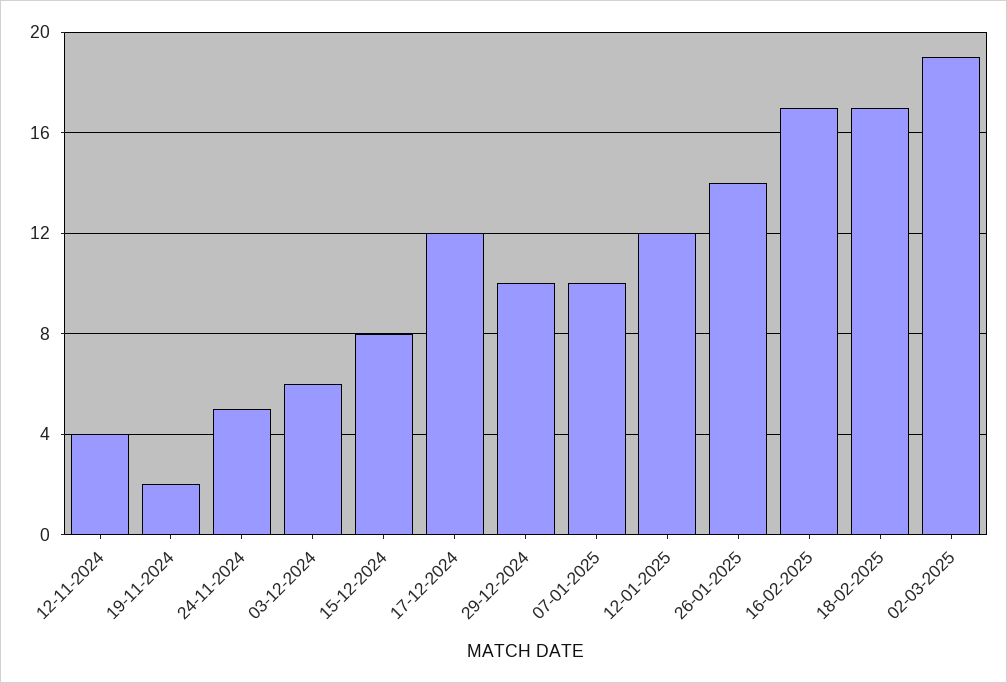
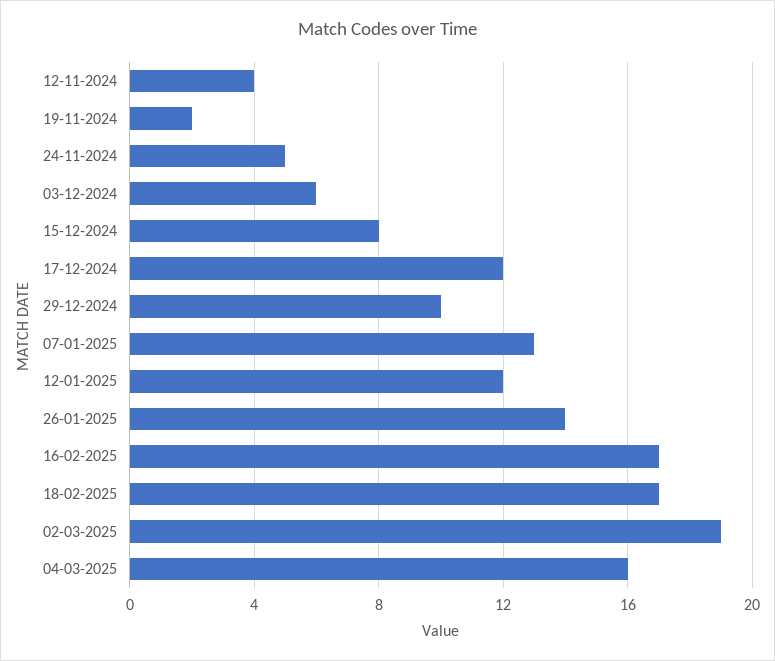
07-01-2025: 10 -> 13
04-03-2025: none -> 16

